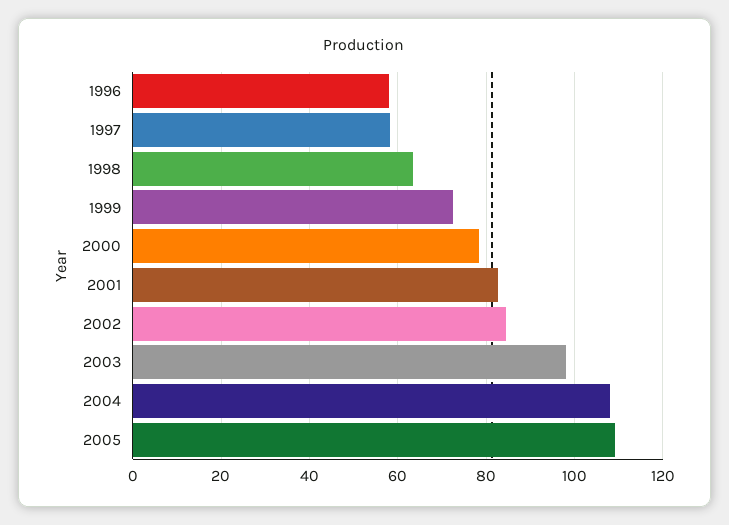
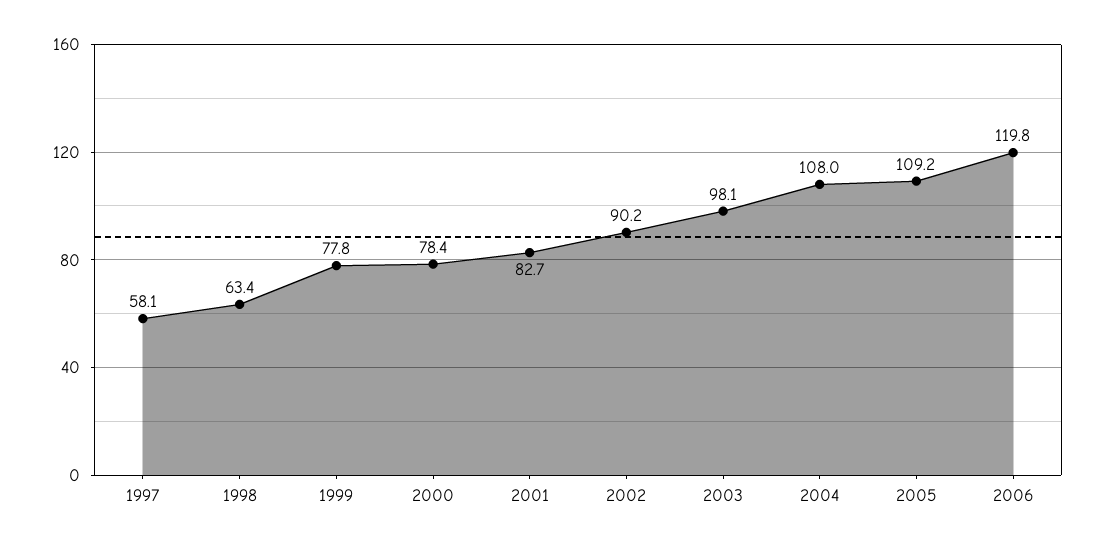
1996: 58 -> none
1999: 72 -> 77.8
2002: 84 -> 90.2
2006: none -> 119.8

